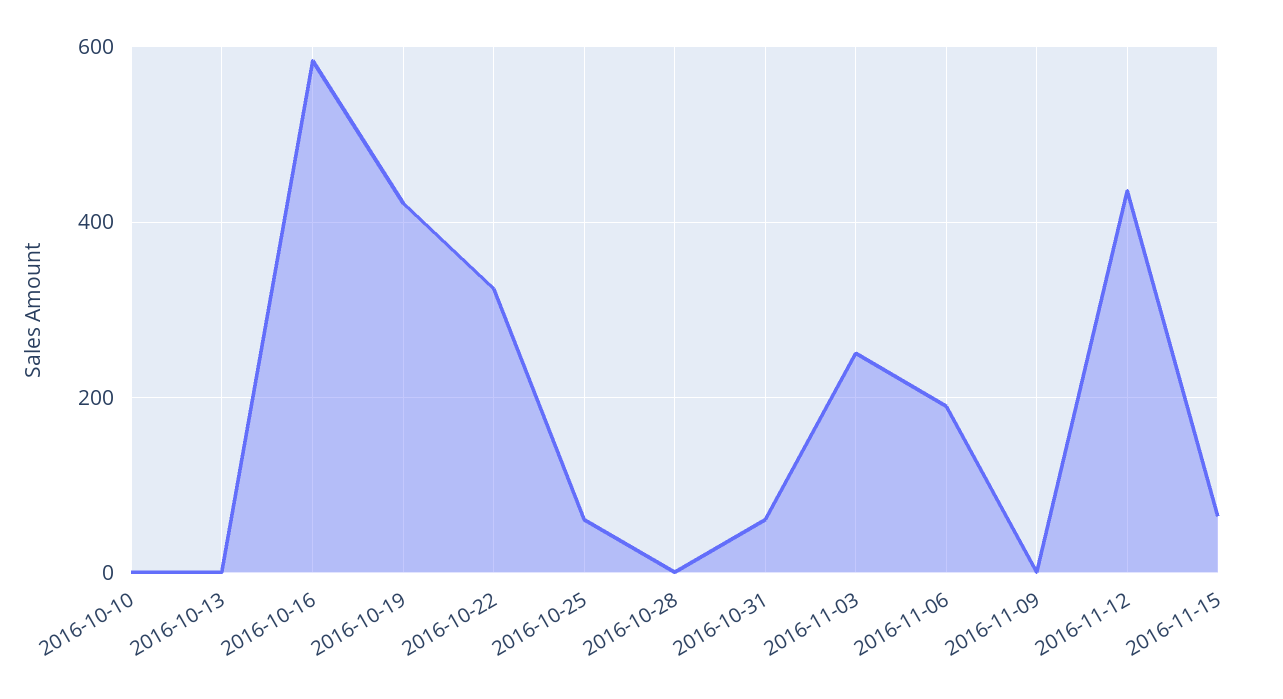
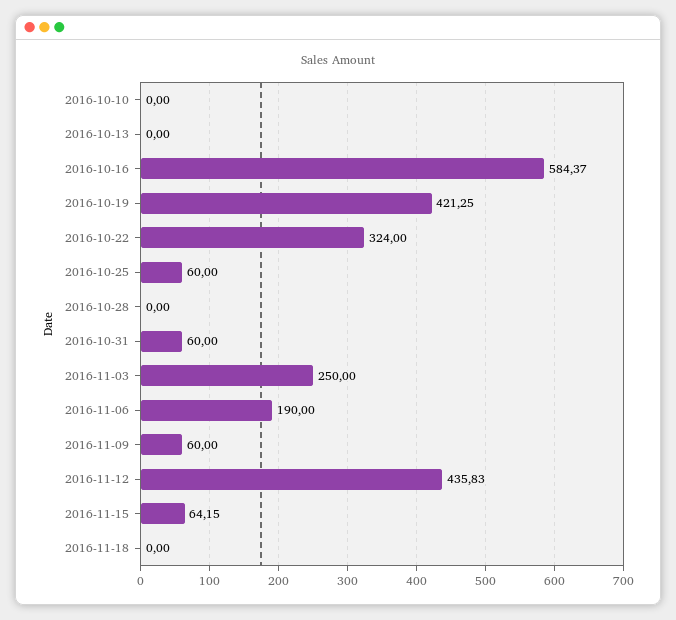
2016-11-09: 0 -> 60
2016-11-18: none -> 0

